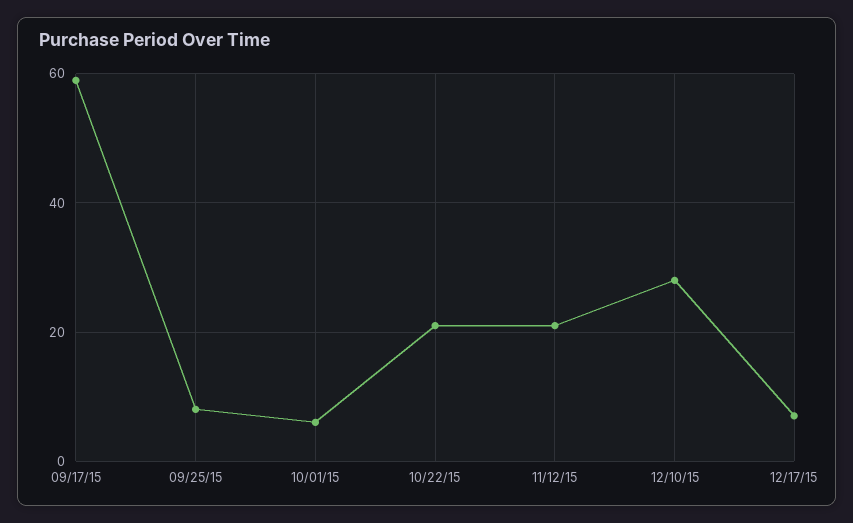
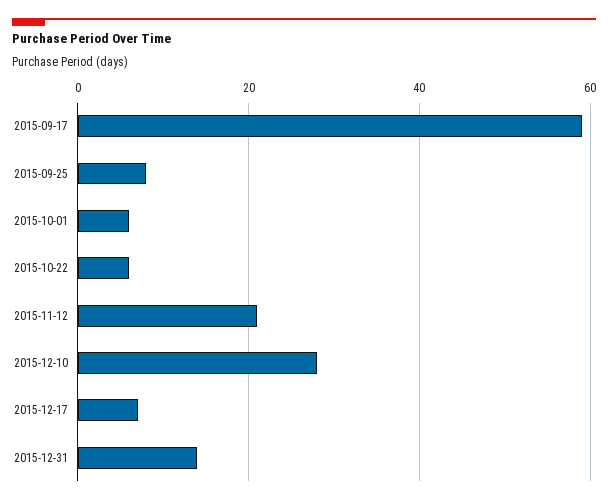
10/22/15: 20 -> 5
2015-12-31: none -> 15

